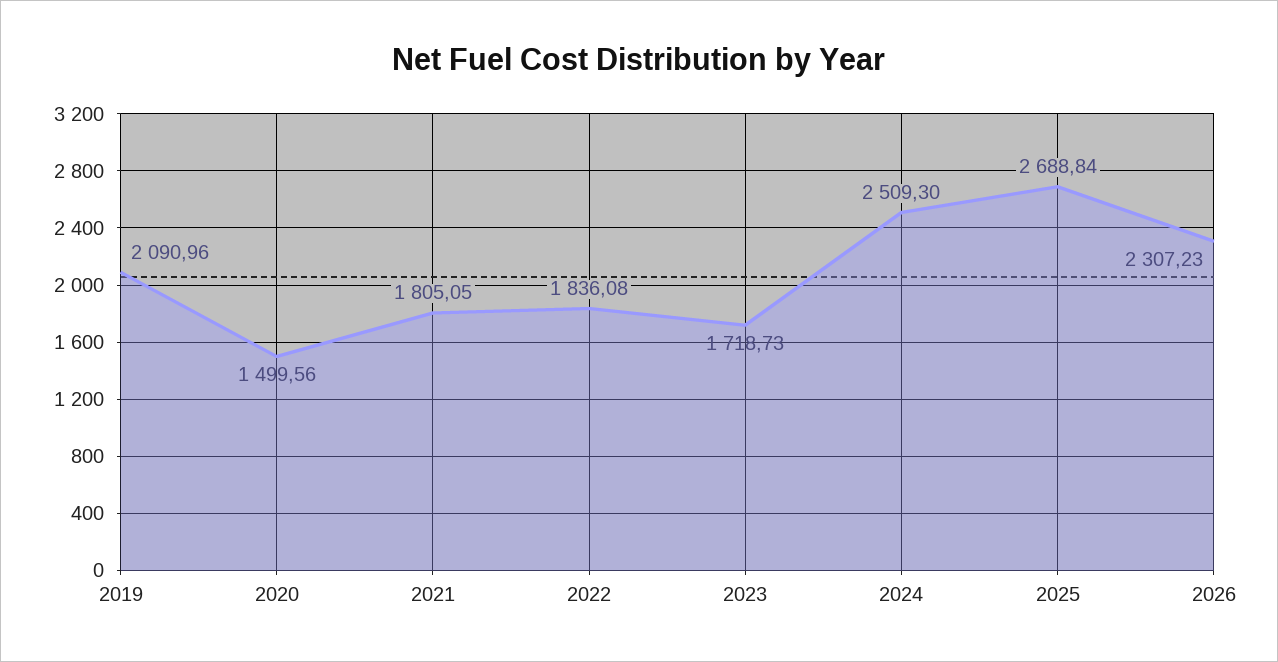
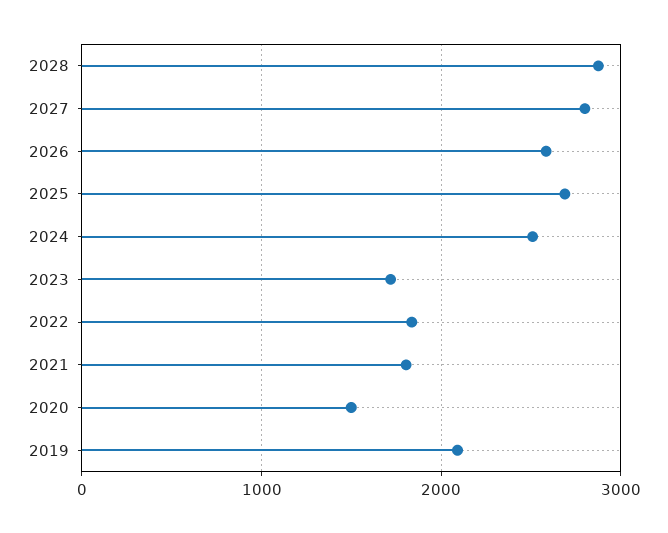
2026: 2307.23 -> 2600
2028: none -> 2900
2027: none -> 2800

